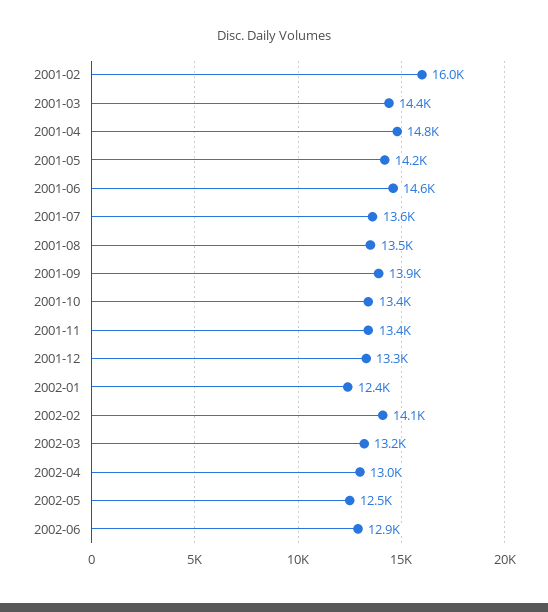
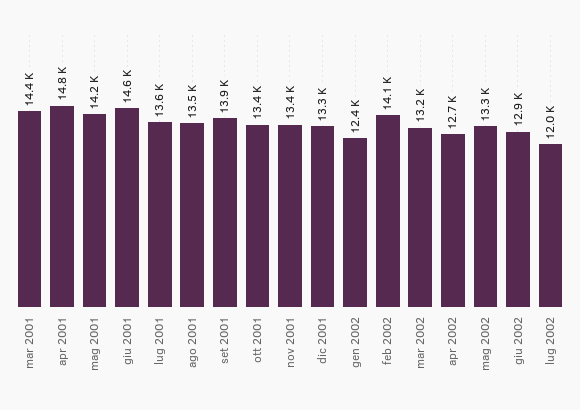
2001-02: 16000 -> none
2002-04: 13000 -> 12700
2002-05: 12500 -> 13300
lug 2002: none -> 12000

